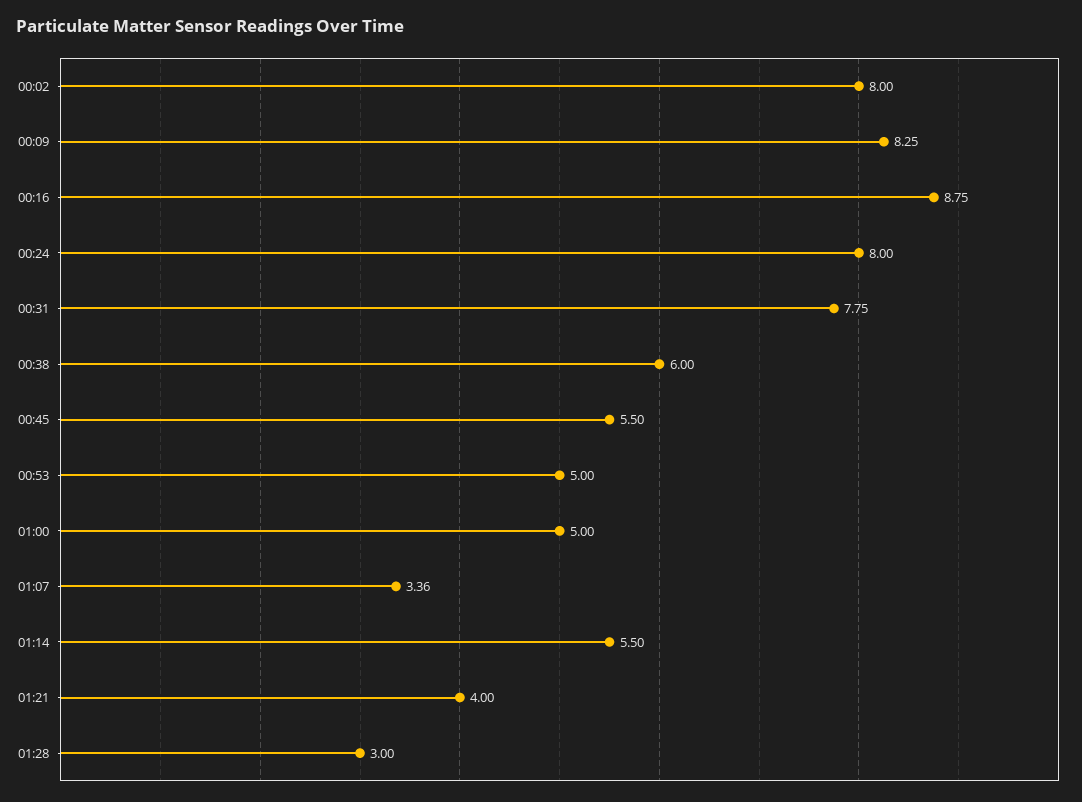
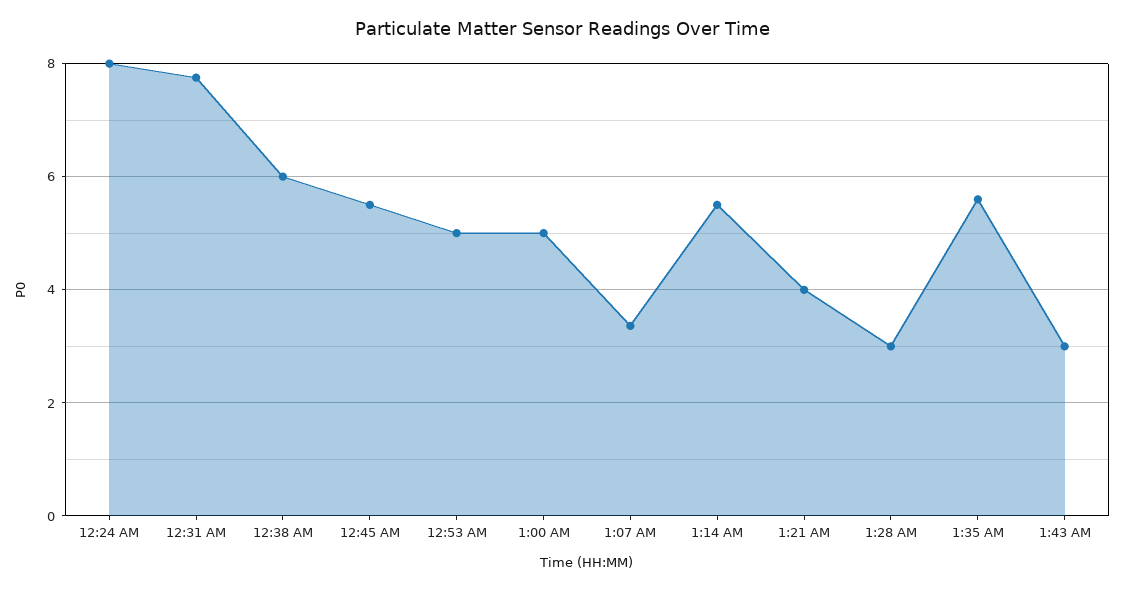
00:02: 8 -> none
00:09: 8.25 -> none
00:16: 8.75 -> none
1:35 AM: none -> 5.6
1:43 AM: none -> 3

